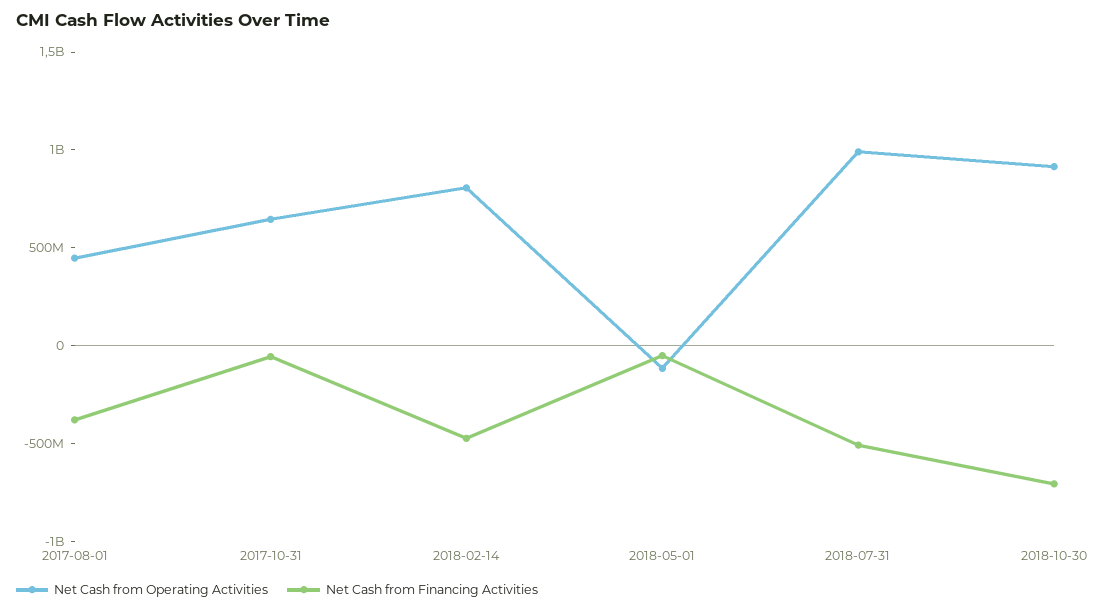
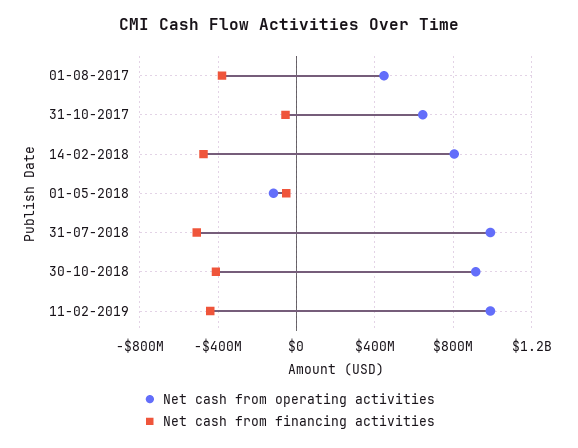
Net Cash from Financing Activities, 2018-10-30: -700000000 -> -400000000
Net Cash from Operating Activities, 11-02-2019: none -> 1000000000
Net Cash from Financing Activities, 11-02-2019: none -> -450000000

